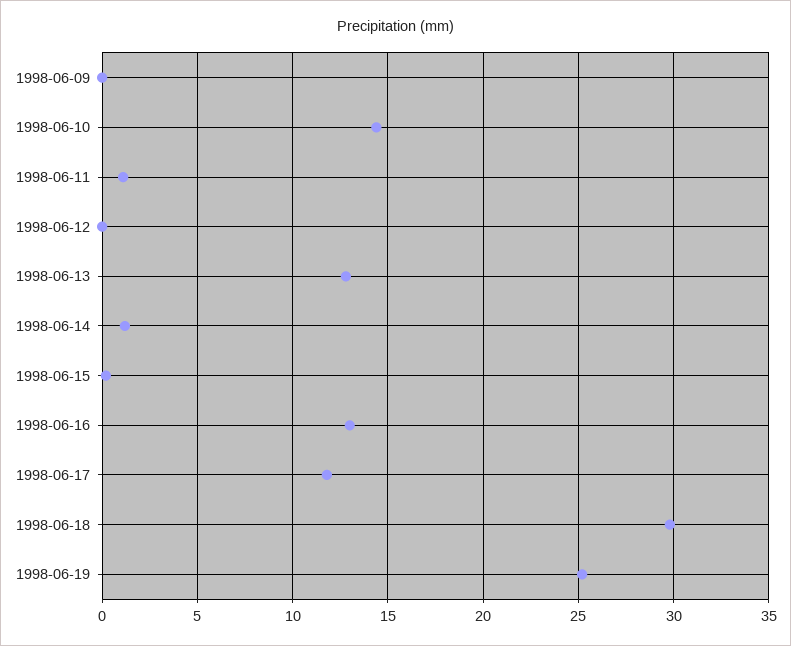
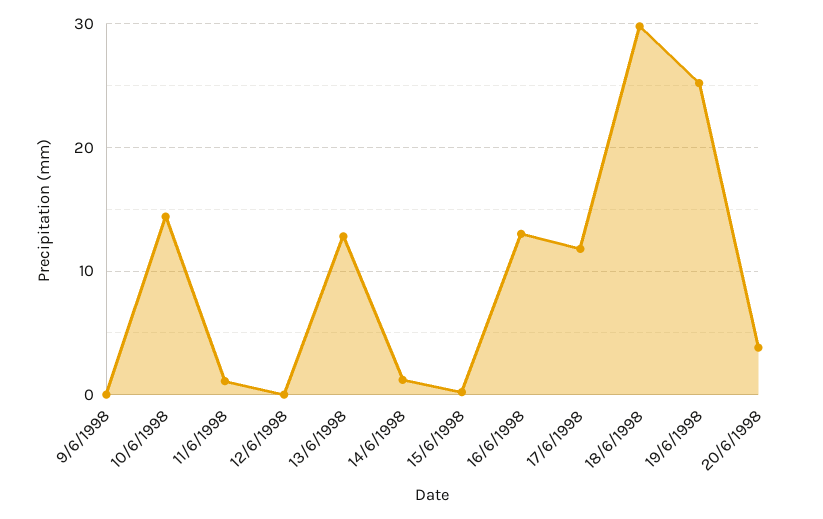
20/6/1998: none -> 4

